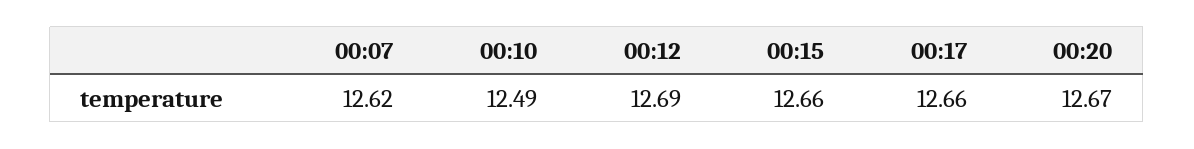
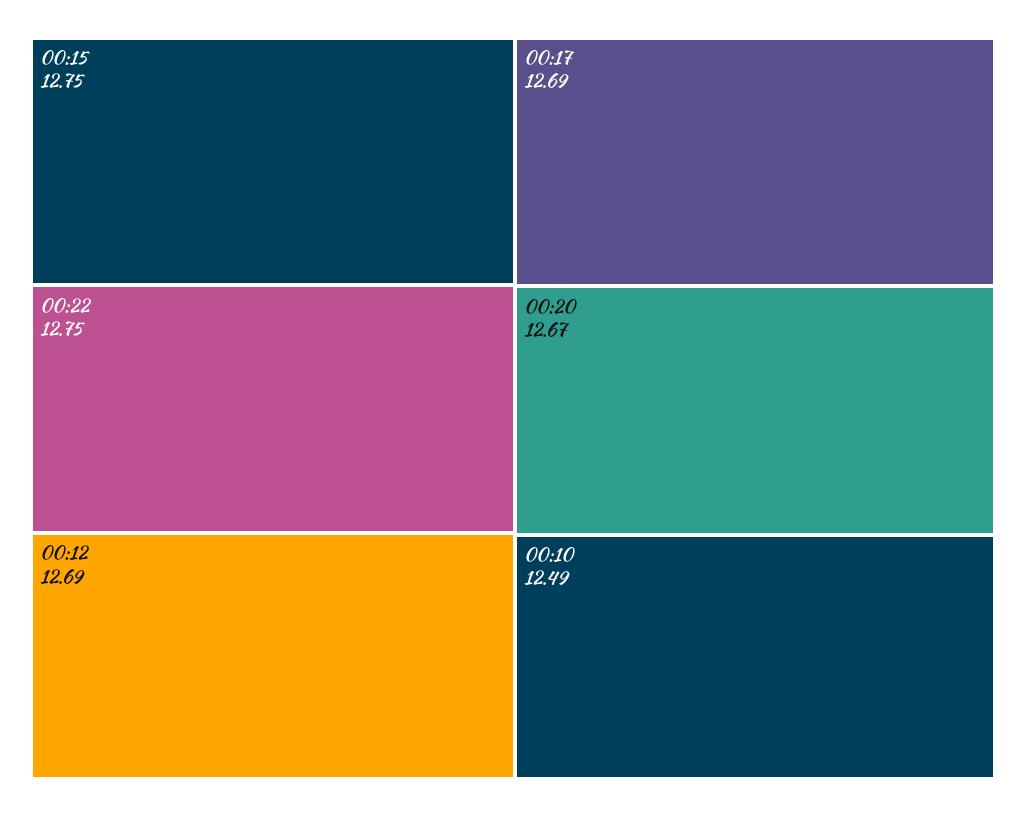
00:07: 12.62 -> none
00:15: 12.66 -> 12.75
00:17: 12.66 -> 12.69
00:22: none -> 12.75

